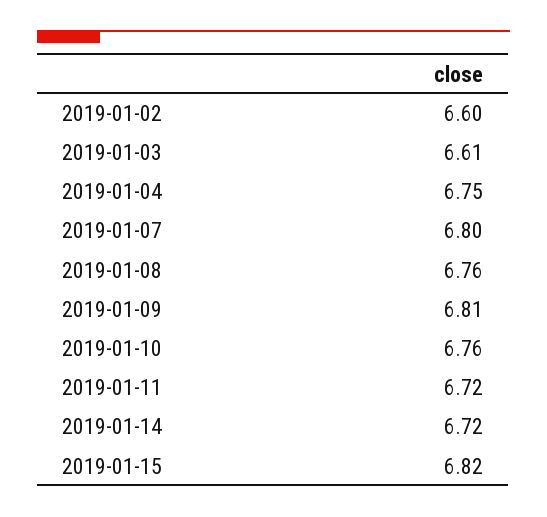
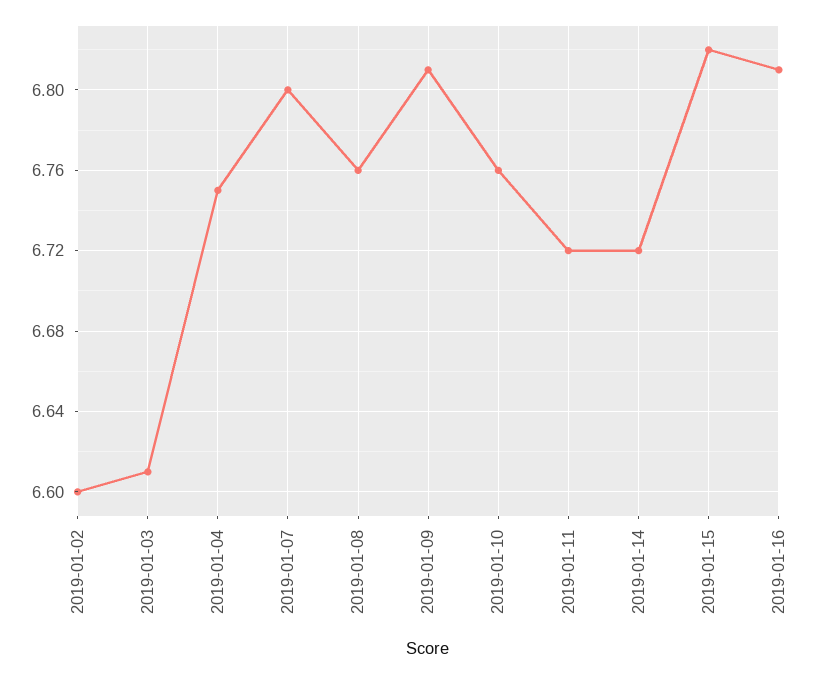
2019-01-16: none -> 6.81

